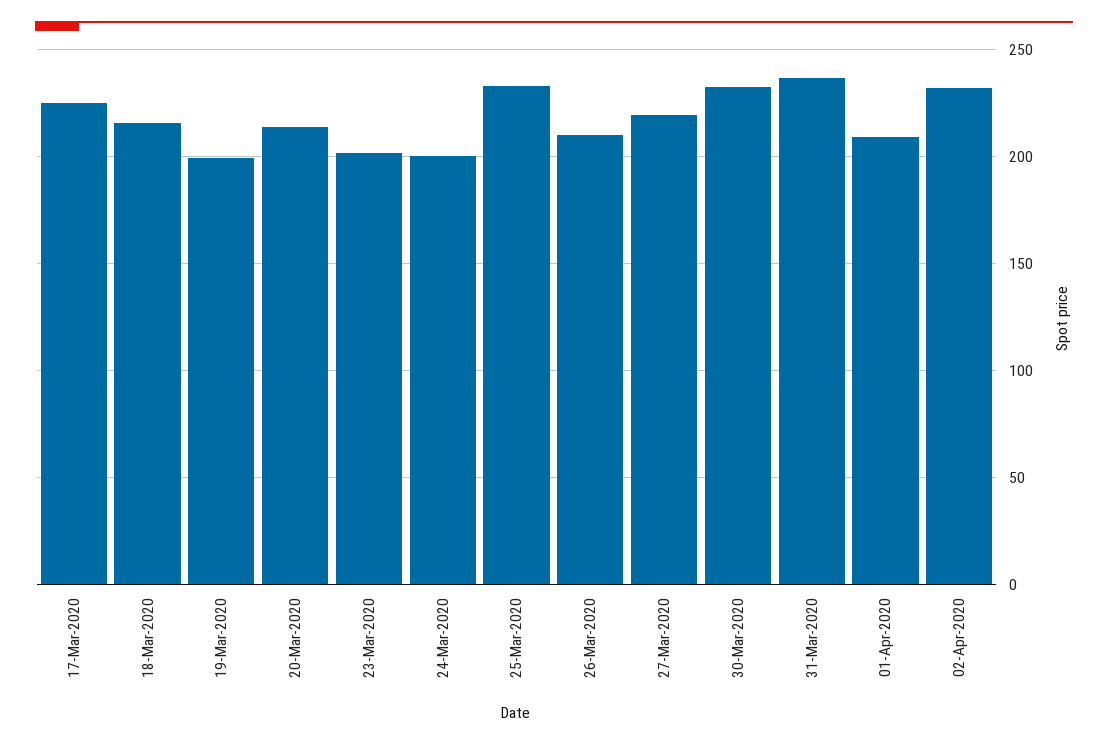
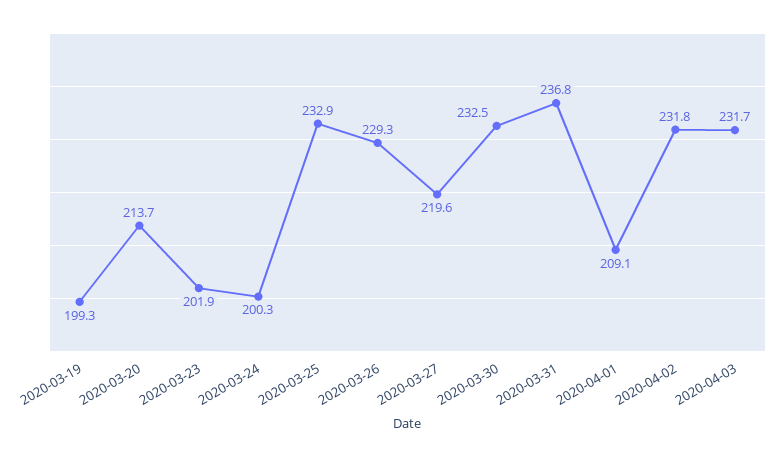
17-Mar-2020: 225 -> none
18-Mar-2020: 215 -> none
26-Mar-2020: 210 -> 229.3
2020-04-03: none -> 231.7

